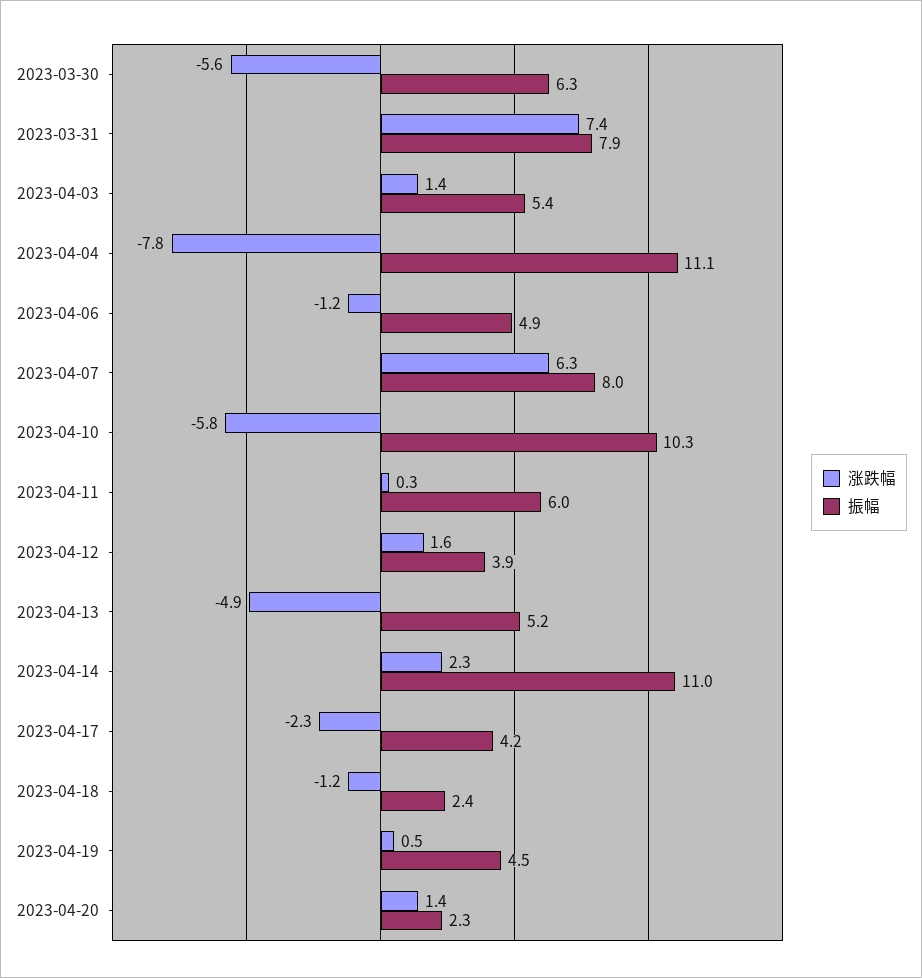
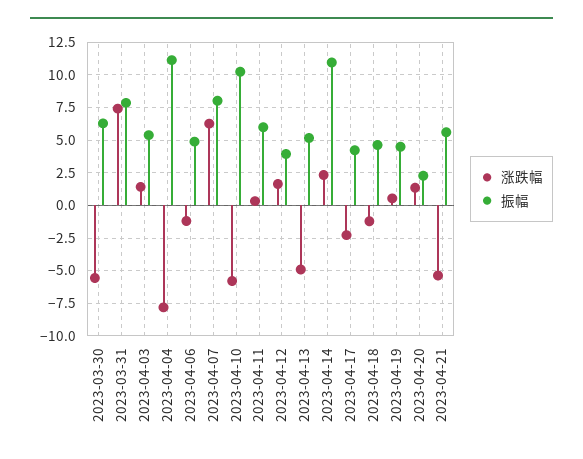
振幅, 2023-04-18: 2.4 -> 4.5
涨跌幅, 2023-04-21: none -> -5.5
振幅, 2023-04-21: none -> 5.5

